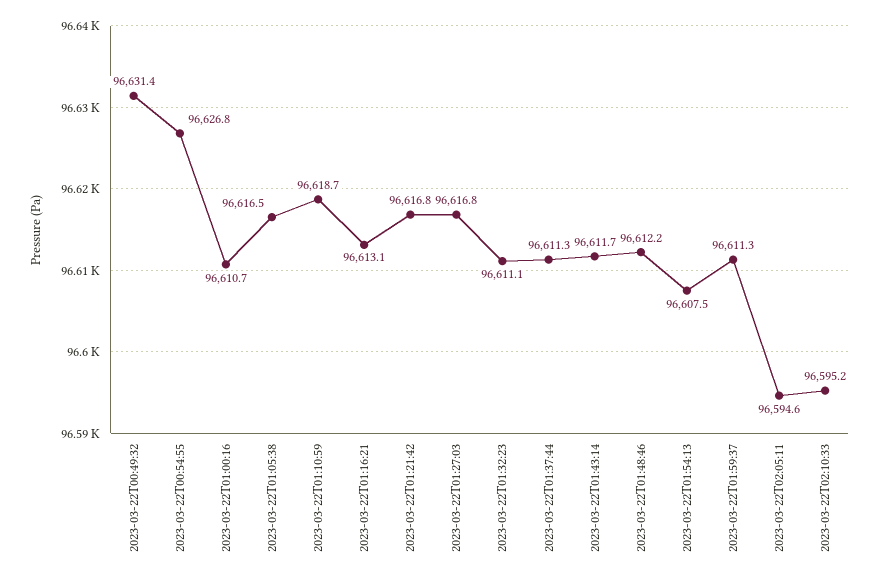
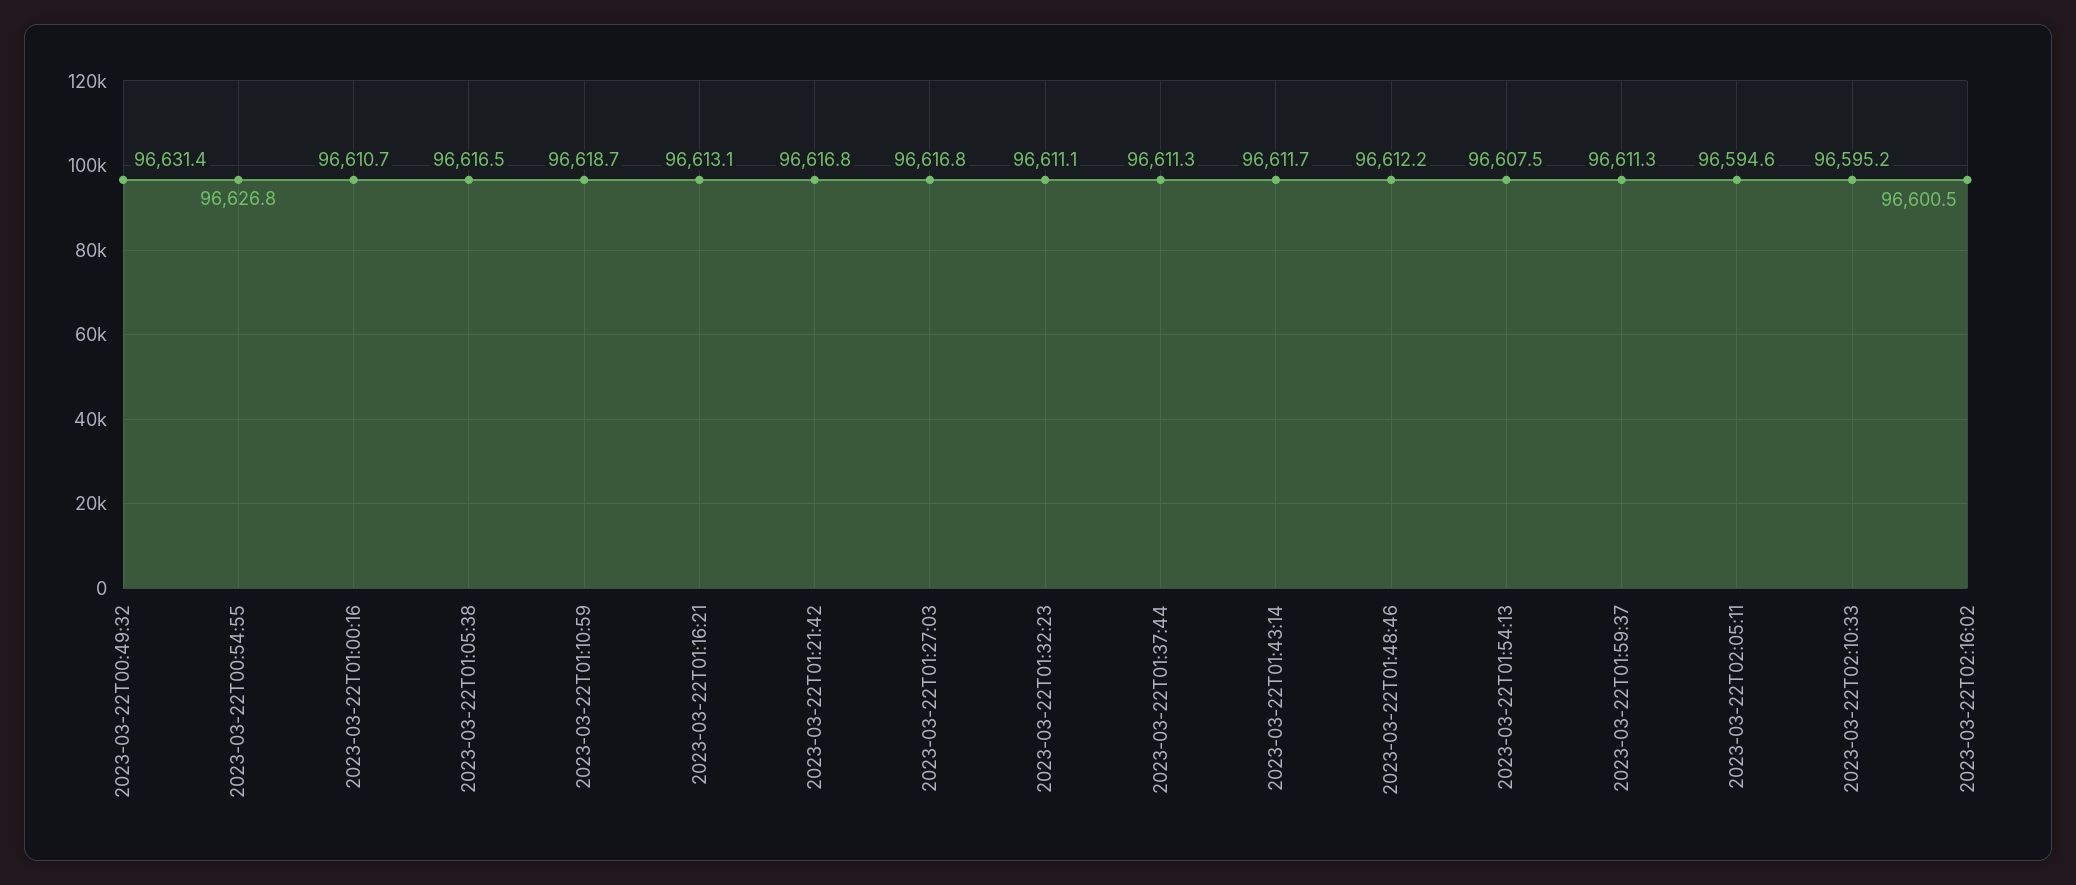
2023-03-22T02:16:02: none -> 96600.5

